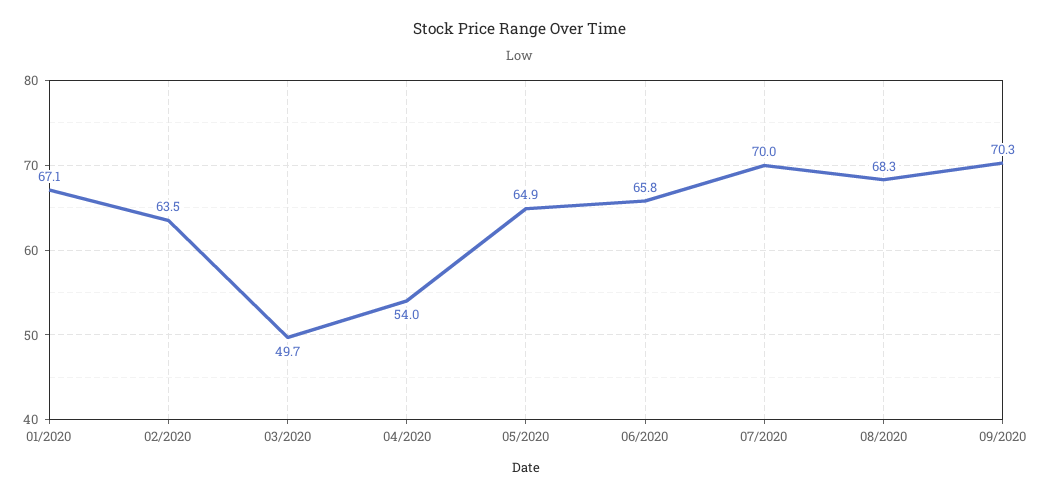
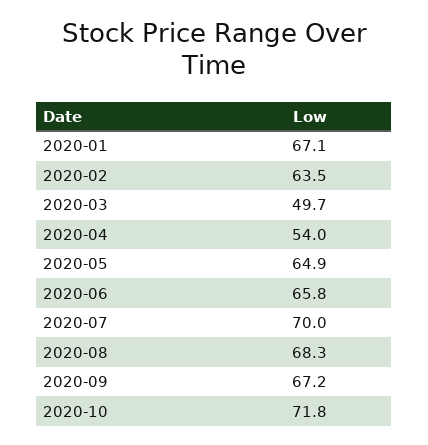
09/2020: 70.3 -> 67.2
2020-10: none -> 71.8

